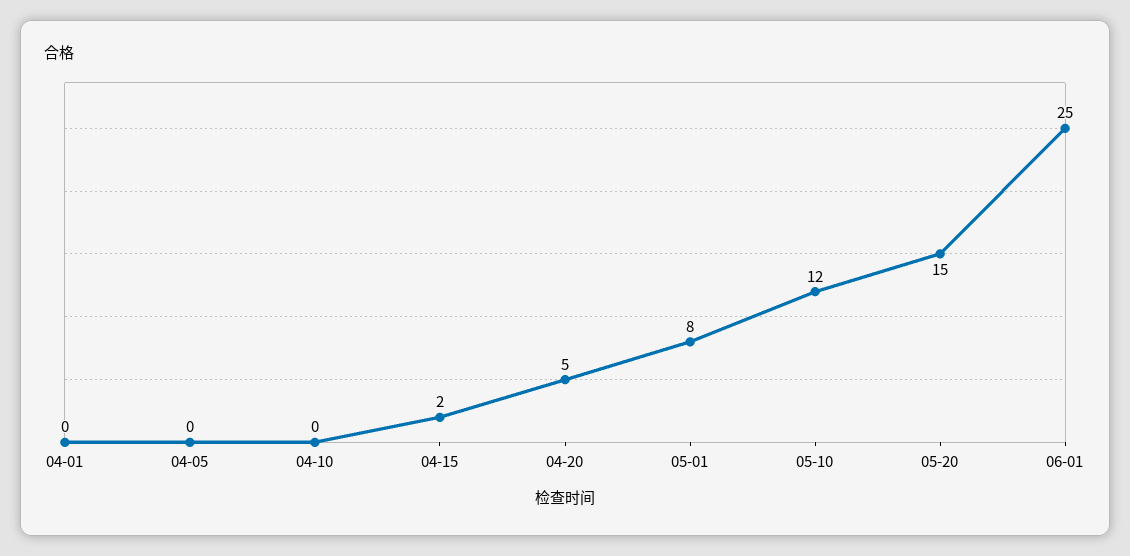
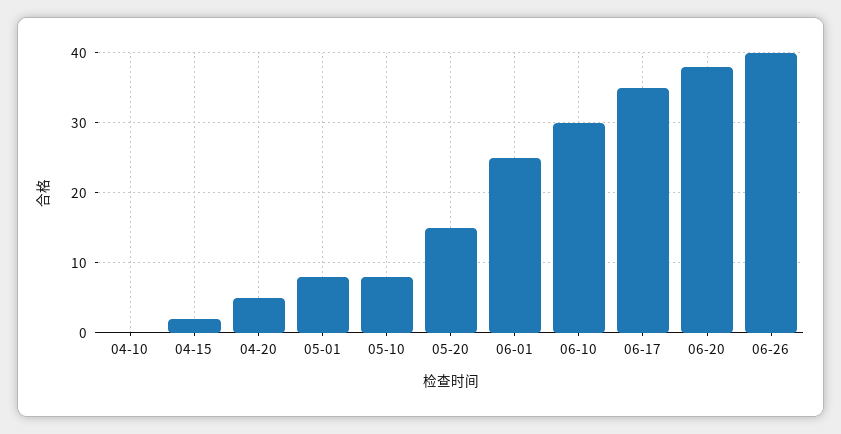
04-01: 0 -> none
04-05: 0 -> none
05-10: 12 -> 8
06-10: none -> 30
06-17: none -> 35
06-20: none -> 38
06-26: none -> 40

